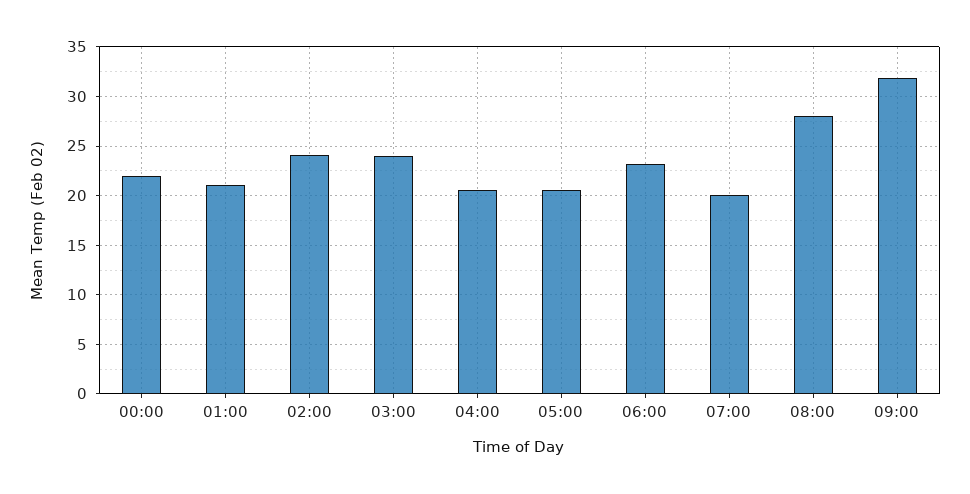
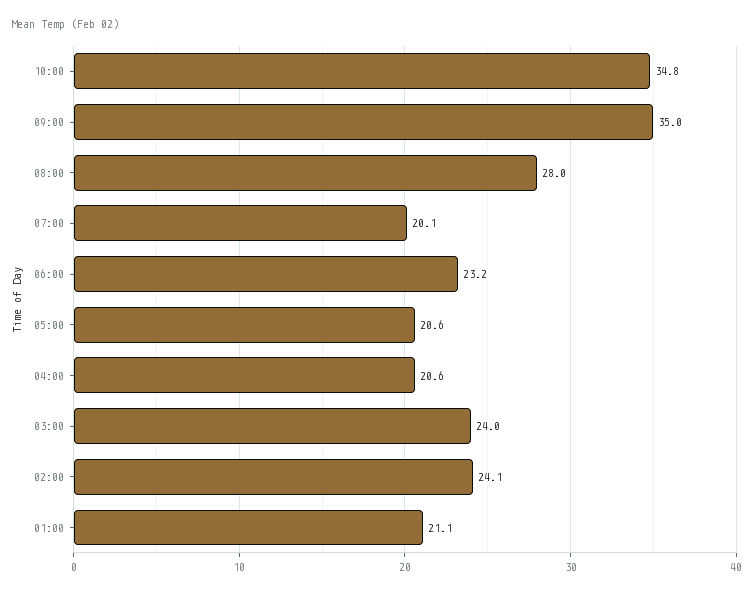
00:00: 22 -> none
09:00: 32 -> 35
10:00: none -> 34.8

